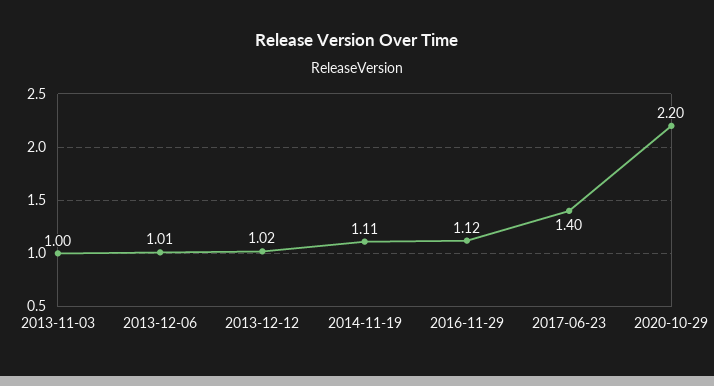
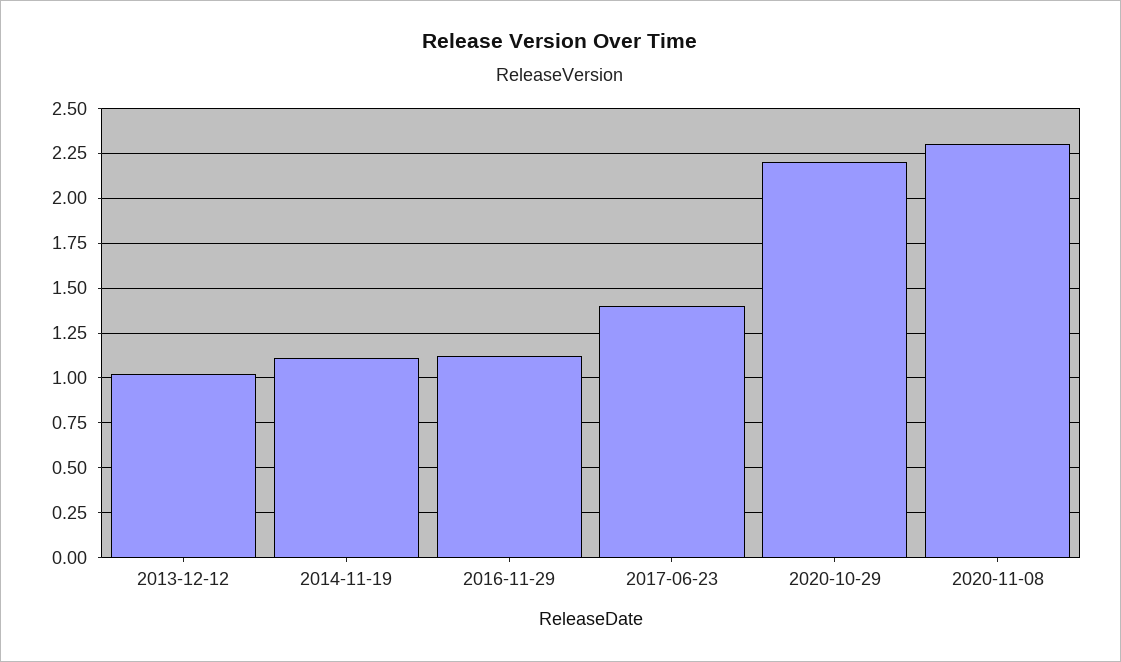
2013-11-03: 1 -> none
2013-12-06: 1.01 -> none
2020-11-08: none -> 2.3

